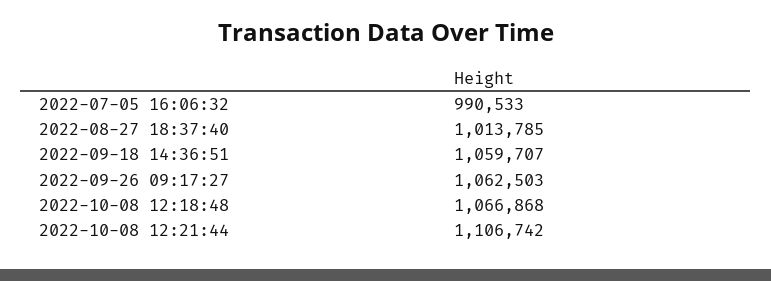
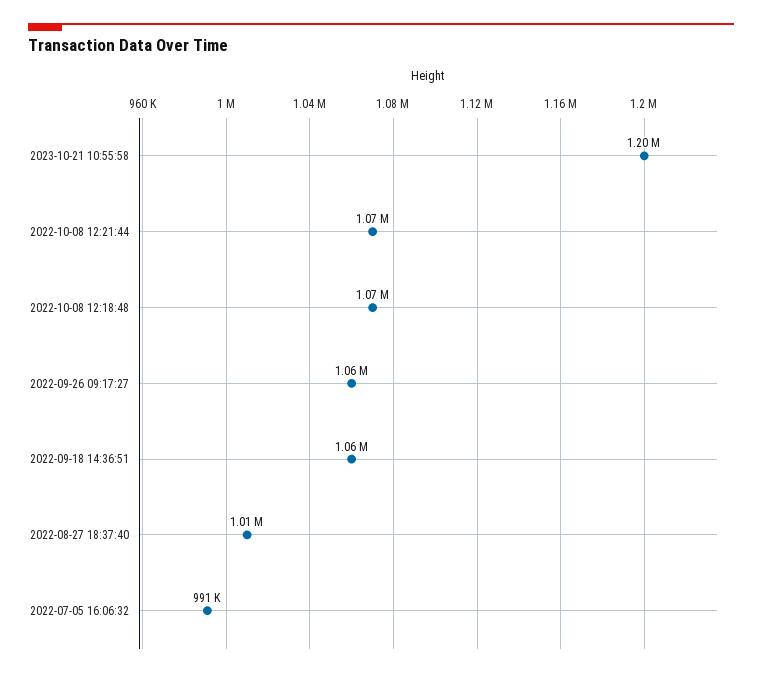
2022-10-08 12:21:44: 1106742 -> 1070000
2023-10-21 10:55:58: none -> 1200000

